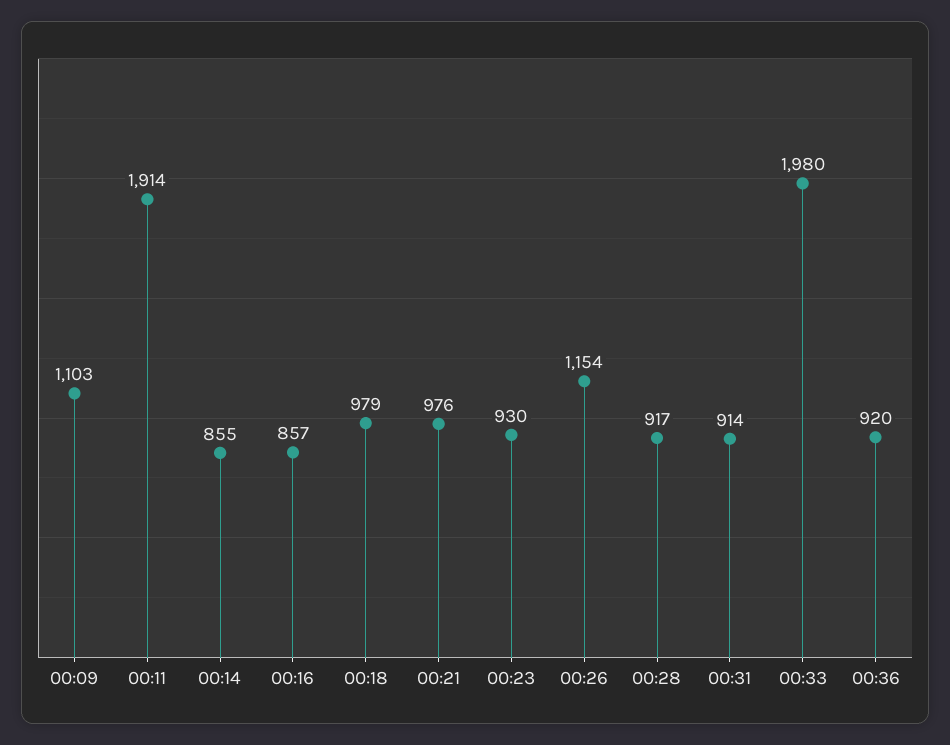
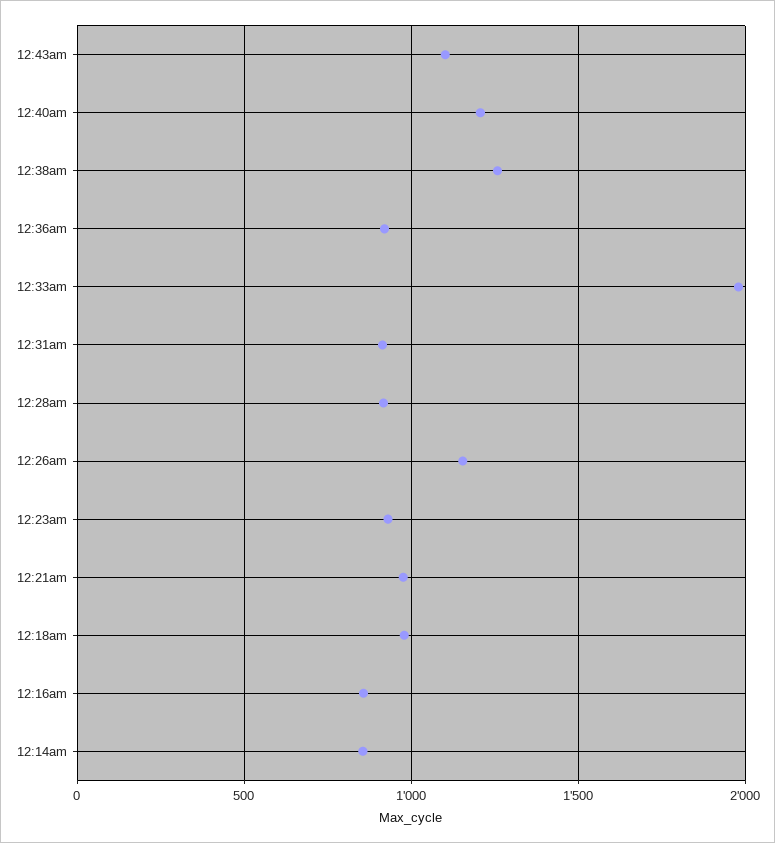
00:09: 1103 -> none
00:11: 1914 -> none
12:43am: none -> 1100
12:40am: none -> 1200
12:38am: none -> 1250

